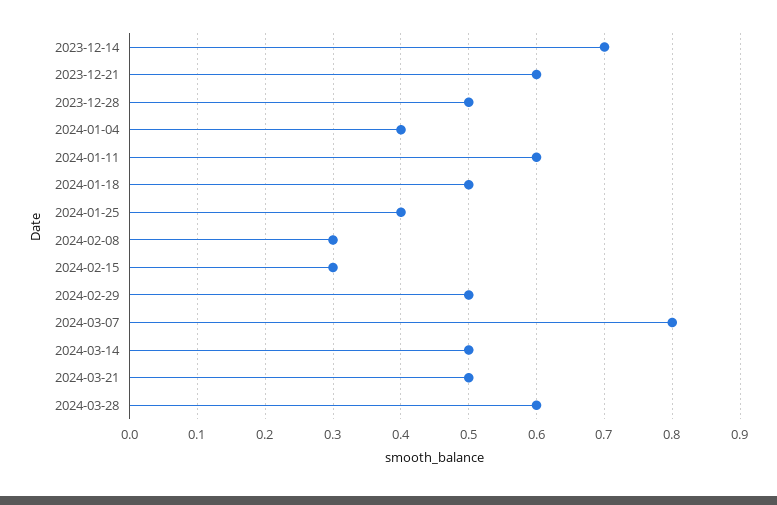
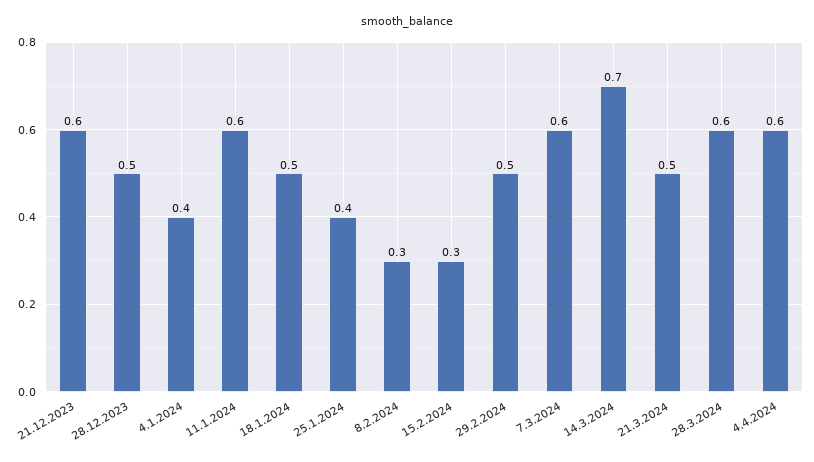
2023-12-14: 0.7 -> none
2024-03-07: 0.8 -> 0.6
2024-03-14: 0.5 -> 0.7
4.4.2024: none -> 0.6

